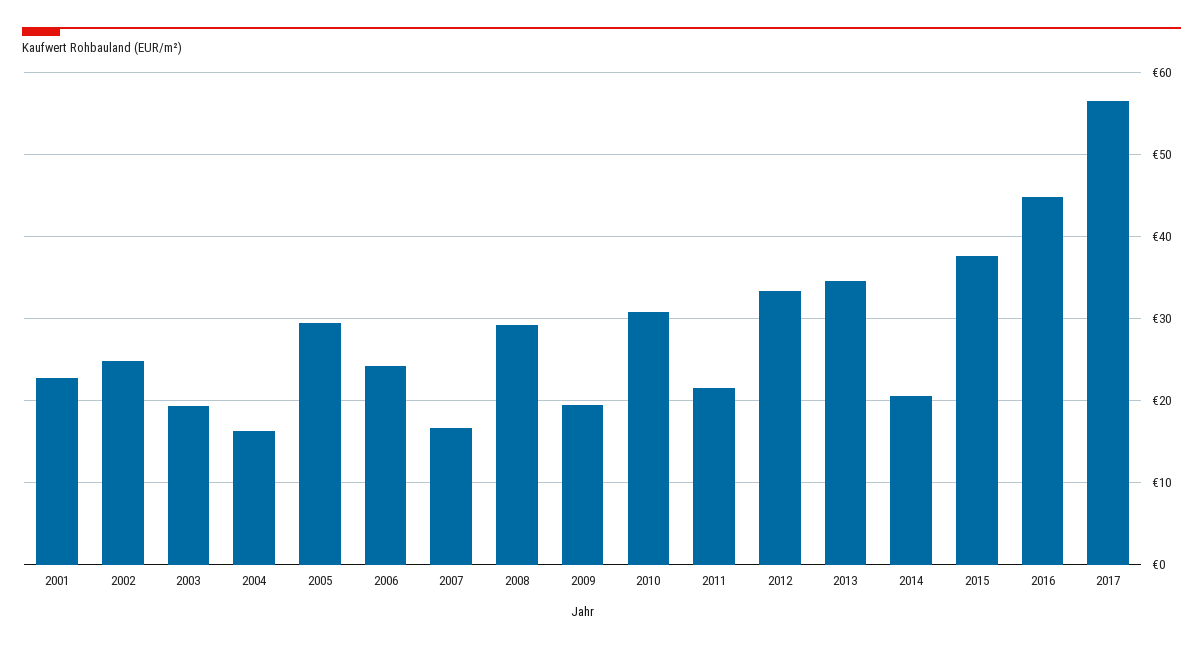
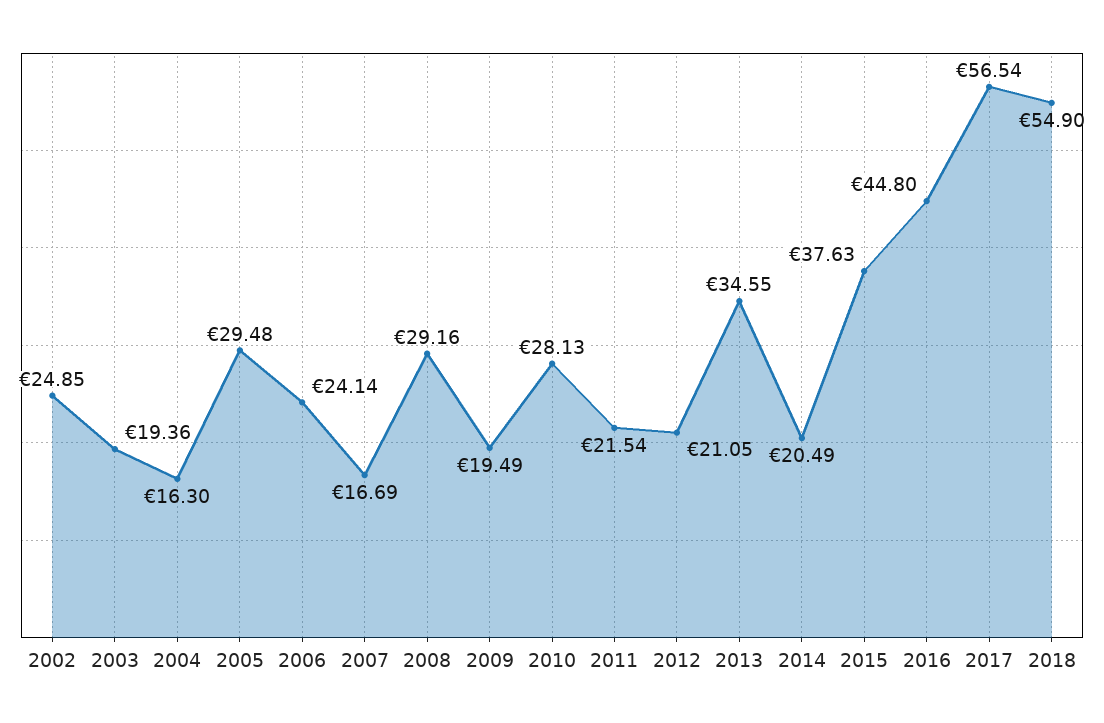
2001: 23 -> none
2010: 31 -> 28.13
2012: 33 -> 21.05
2018: none -> 54.9

